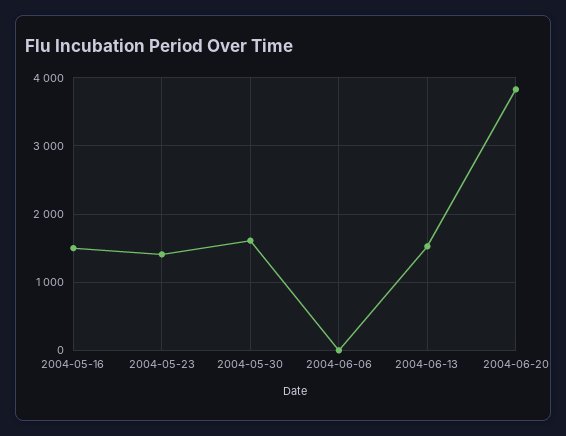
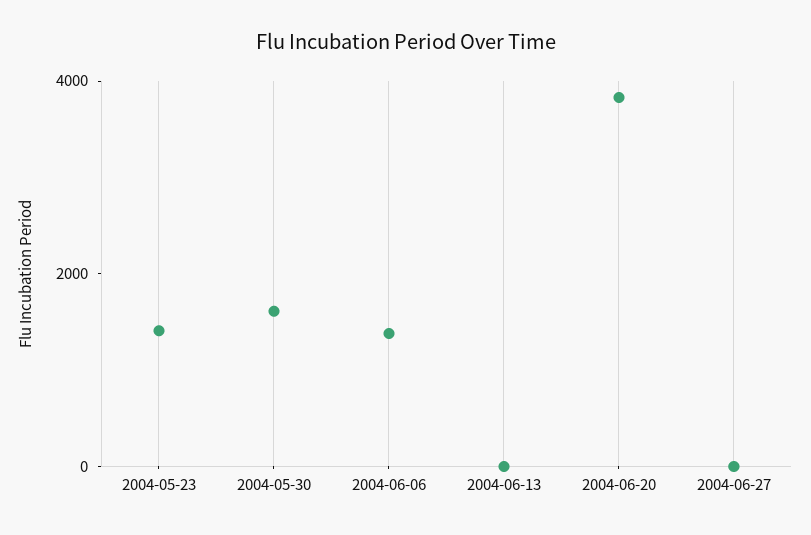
2004-05-16: 1500 -> none
2004-06-06: 0 -> 1500
2004-06-13: 1500 -> 0
2004-06-27: none -> 0

